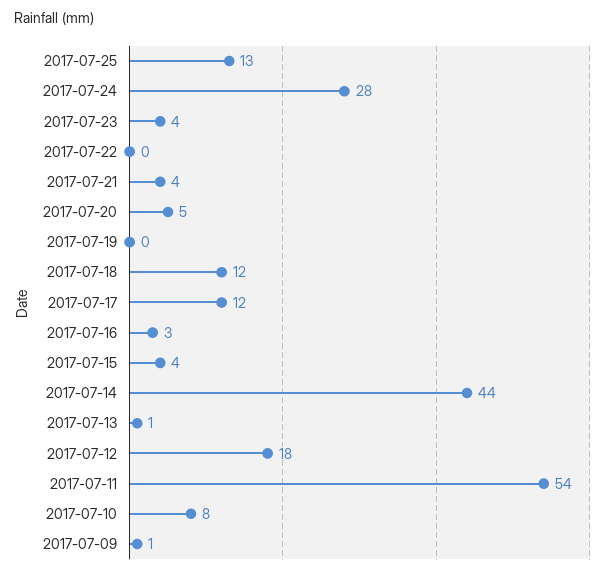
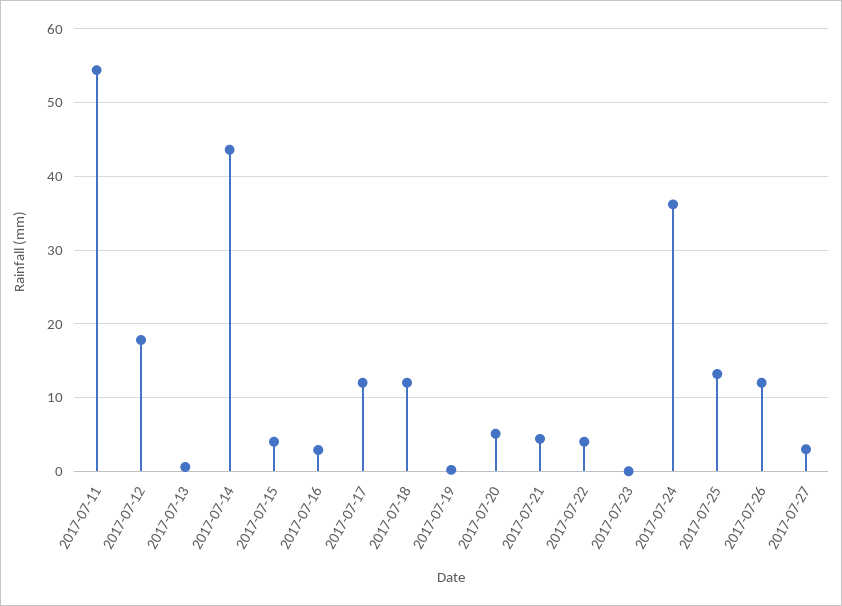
2017-07-24: 28 -> 36
2017-07-23: 4 -> 0
2017-07-22: 0 -> 4
2017-07-10: 8 -> none
2017-07-09: 1 -> none
2017-07-26: none -> 12
2017-07-27: none -> 3

